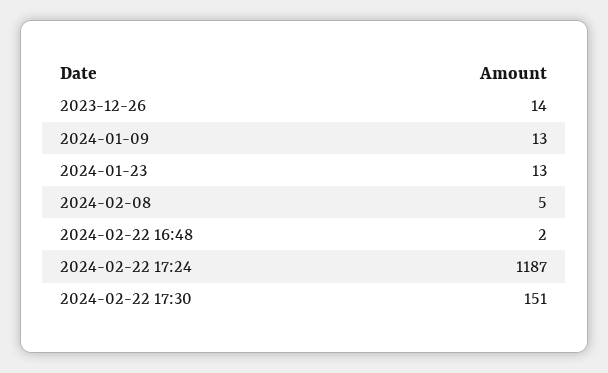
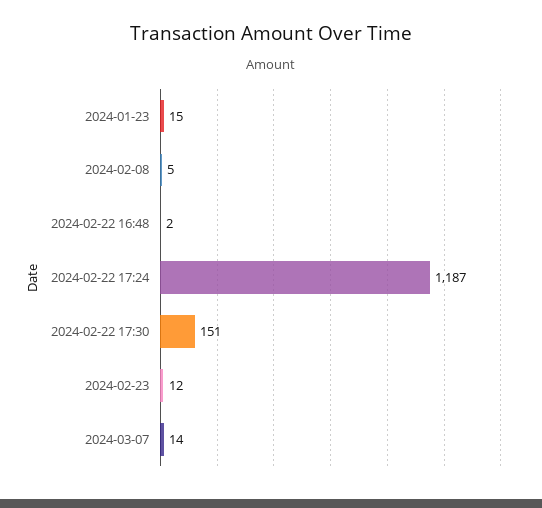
2023-12-26: 14 -> none
2024-01-09: 13 -> none
2024-01-23: 13 -> 15
2024-02-23: none -> 12
2024-03-07: none -> 14

